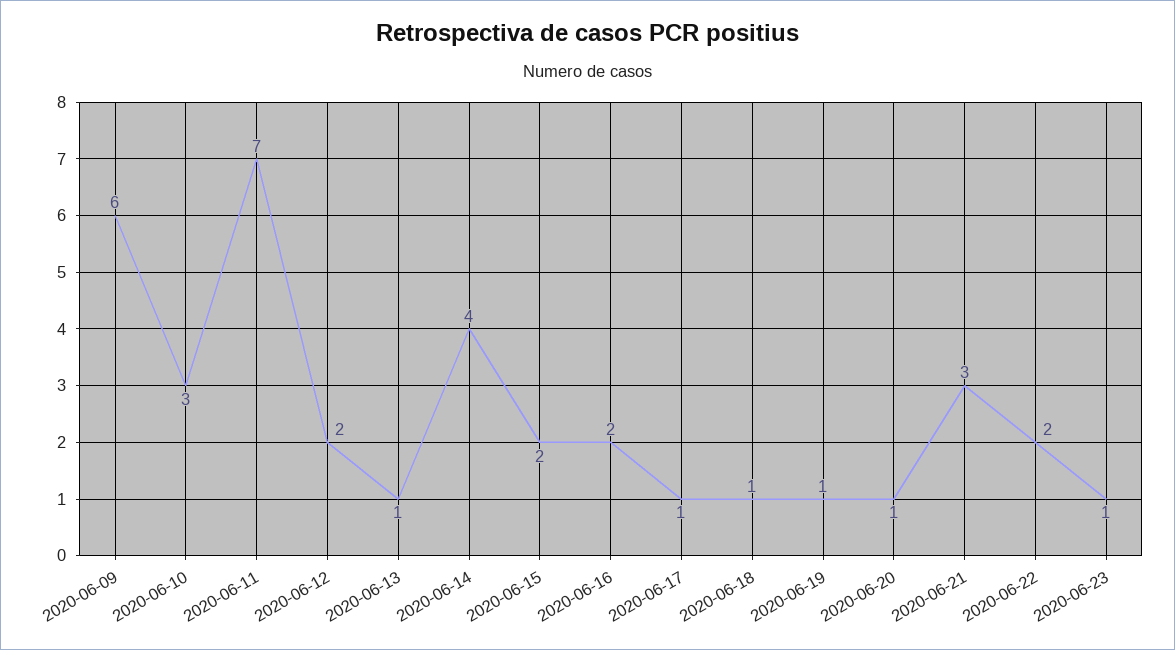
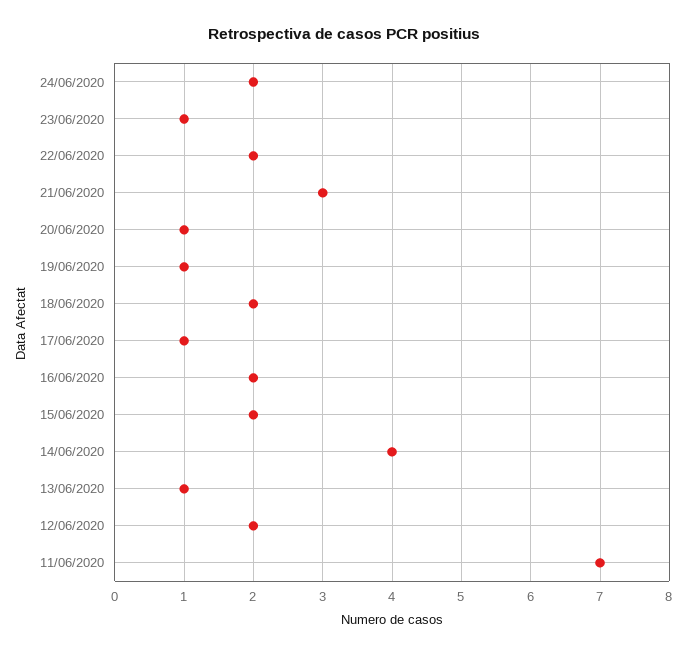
2020-06-09: 6 -> none
2020-06-10: 3 -> none
2020-06-18: 1 -> 2
24/06/2020: none -> 2

